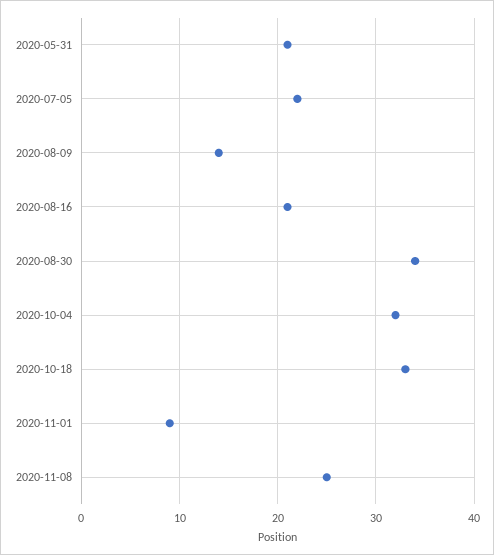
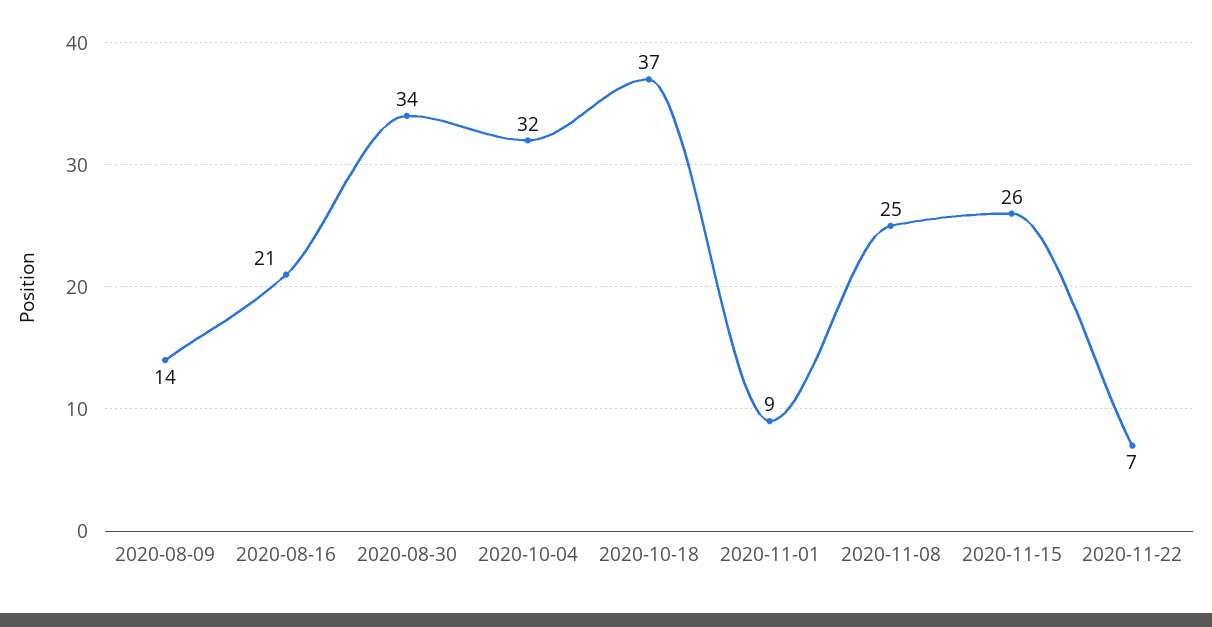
2020-05-31: 21 -> none
2020-07-05: 22 -> none
2020-10-18: 33 -> 37
2020-11-15: none -> 26
2020-11-22: none -> 7

